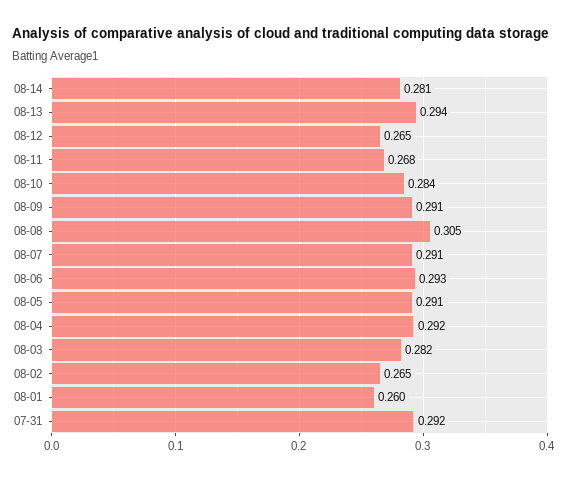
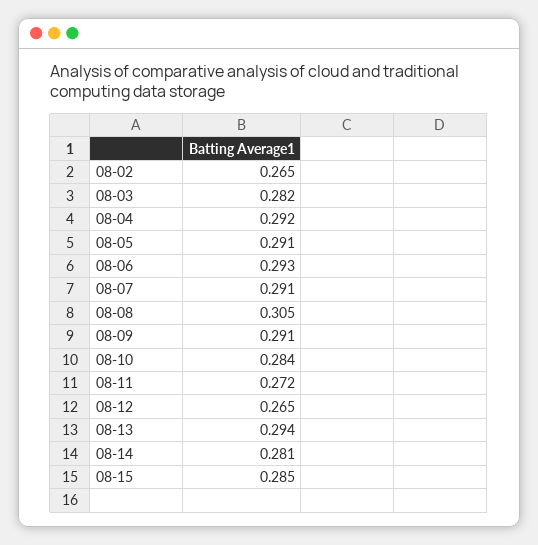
08-11: 0.268 -> 0.272
08-01: 0.26 -> none
07-31: 0.292 -> none
08-15: none -> 0.285

